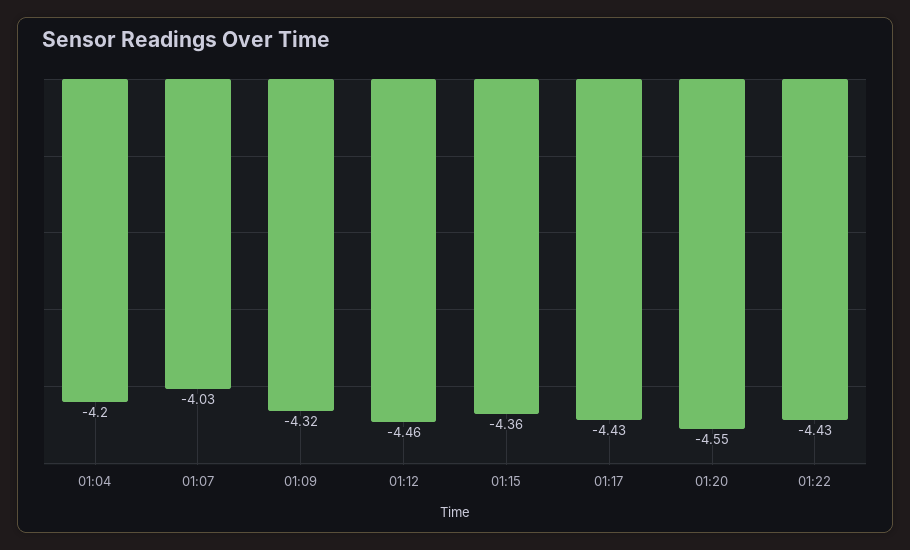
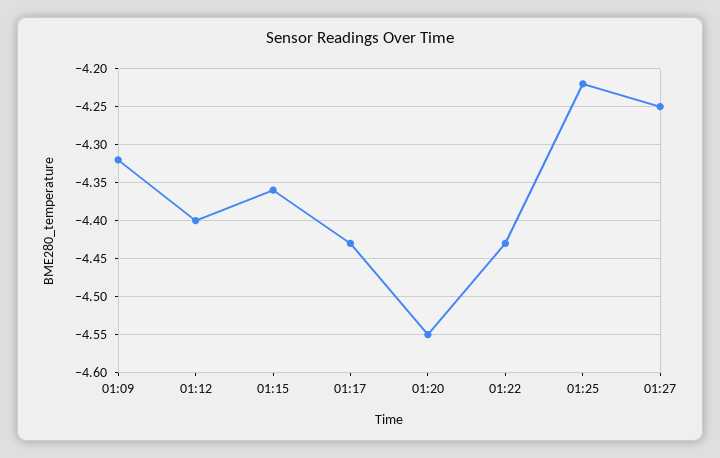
01:04: -4.2 -> none
01:07: -4.03 -> none
01:12: -4.46 -> -4.4
01:25: none -> -4.22
01:27: none -> -4.25

